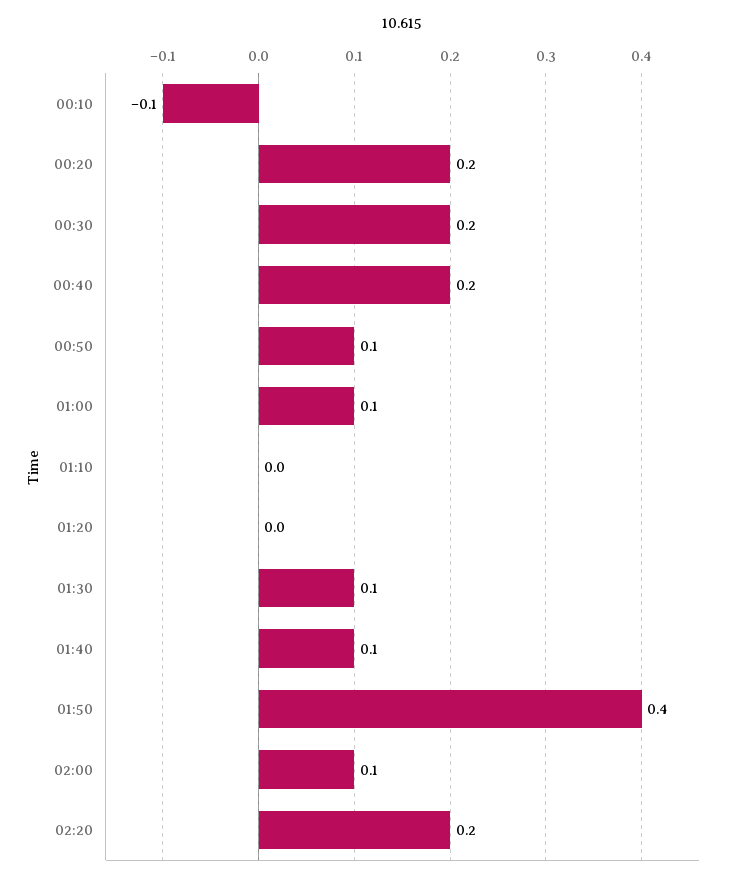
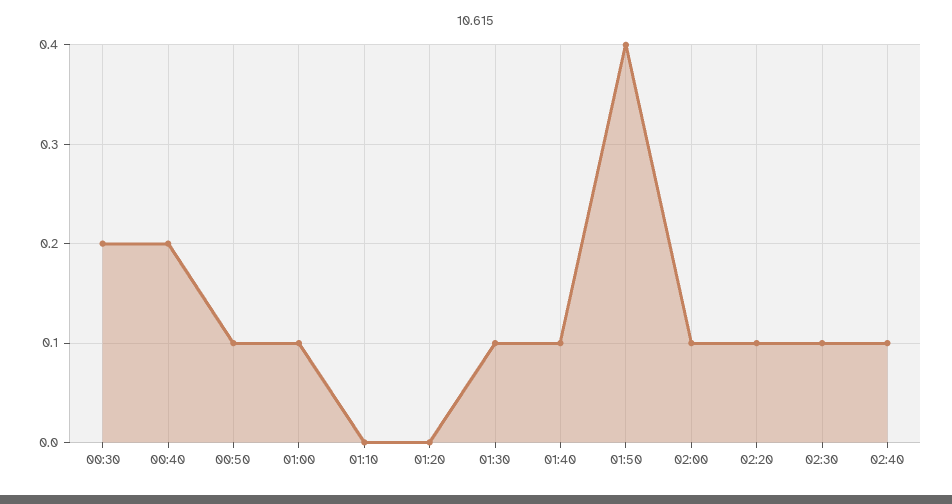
00:10: -0.1 -> none
00:20: 0.2 -> none
02:20: 0.2 -> 0.1
02:30: none -> 0.1
02:40: none -> 0.1

